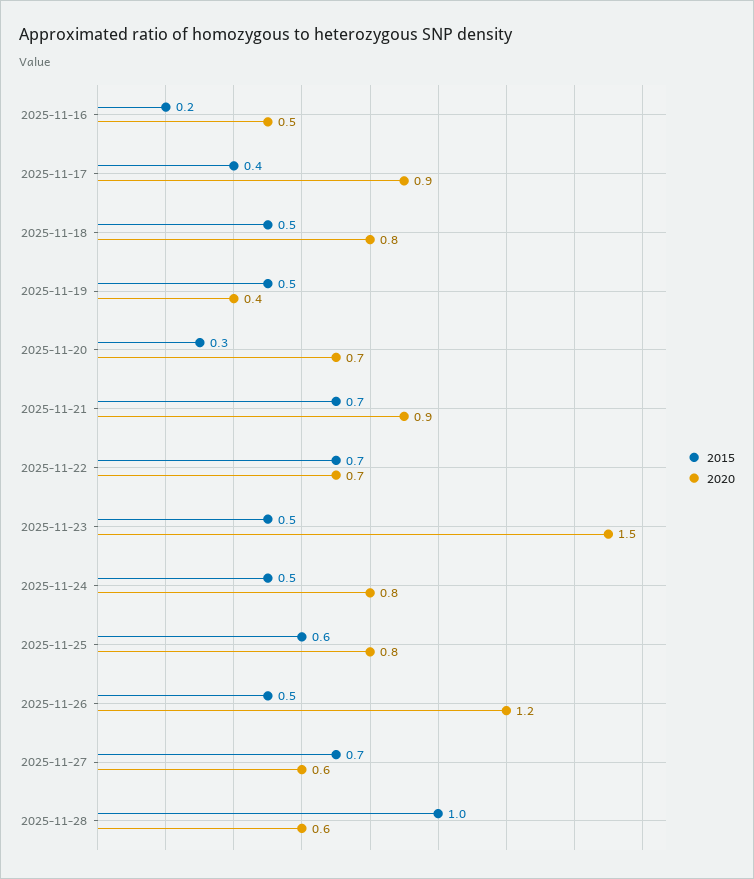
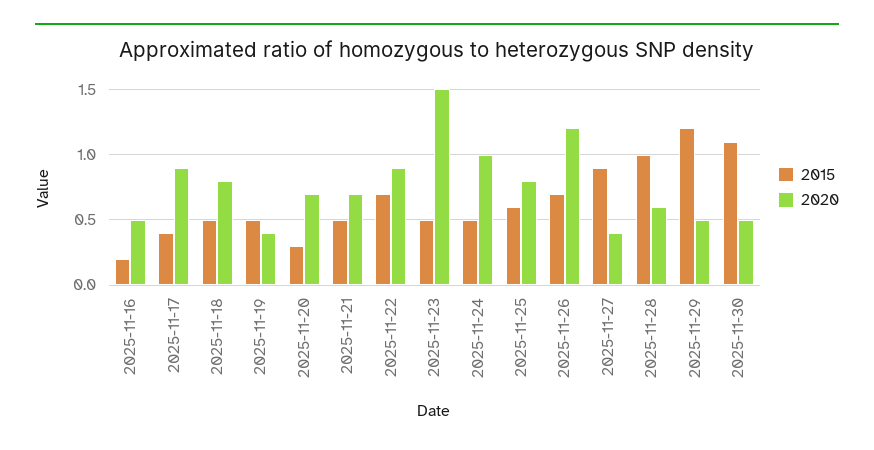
2015, 2025-11-21: 0.7 -> 0.5
2020, 2025-11-21: 0.9 -> 0.7
2020, 2025-11-22: 0.7 -> 0.9
2020, 2025-11-24: 0.8 -> 1
2015, 2025-11-26: 0.5 -> 0.7
2015, 2025-11-27: 0.7 -> 0.9
2020, 2025-11-27: 0.6 -> 0.4
2015, 2025-11-29: none -> 1.2
2020, 2025-11-29: none -> 0.5
2015, 2025-11-30: none -> 1.1
2020, 2025-11-30: none -> 0.5

